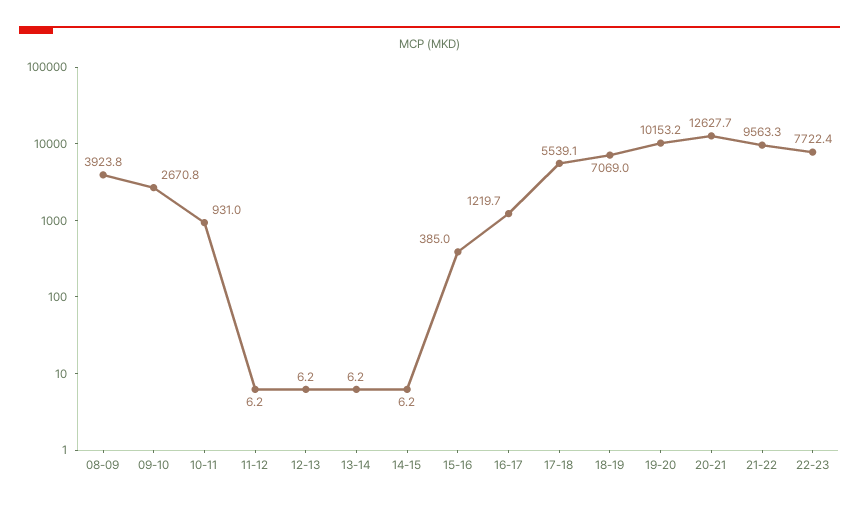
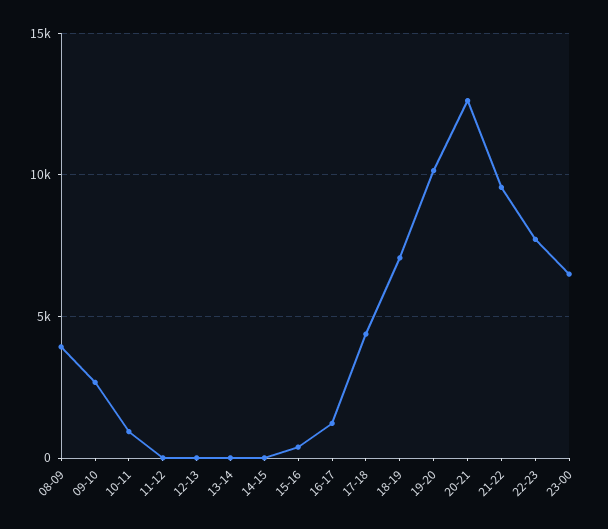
17-18: 5539.1 -> 4500
23-00: none -> 6500

